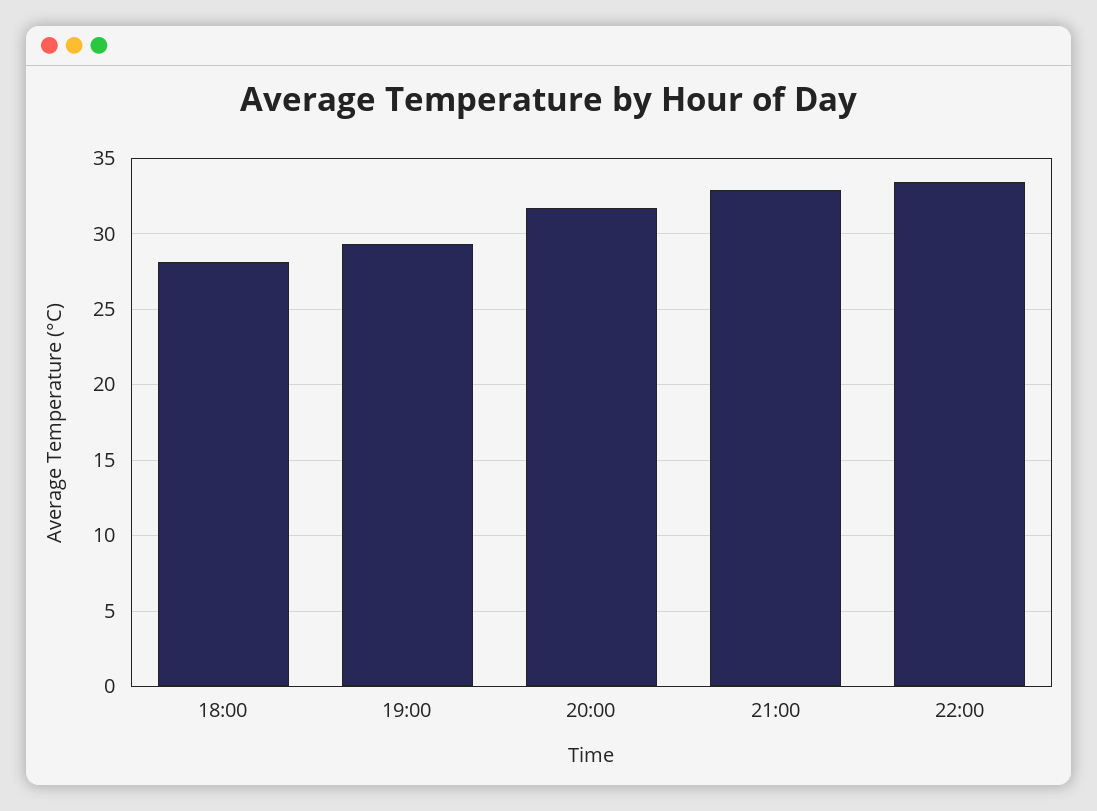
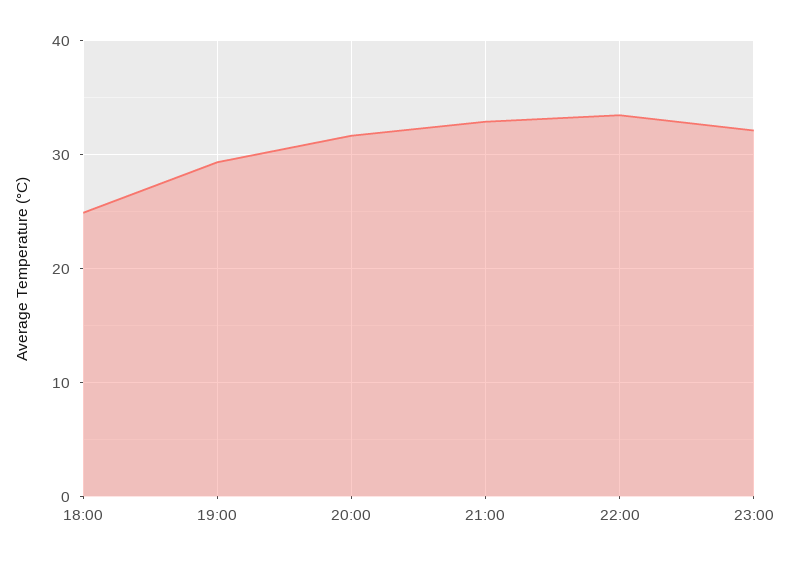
18:00: 28 -> 25
23:00: none -> 32

